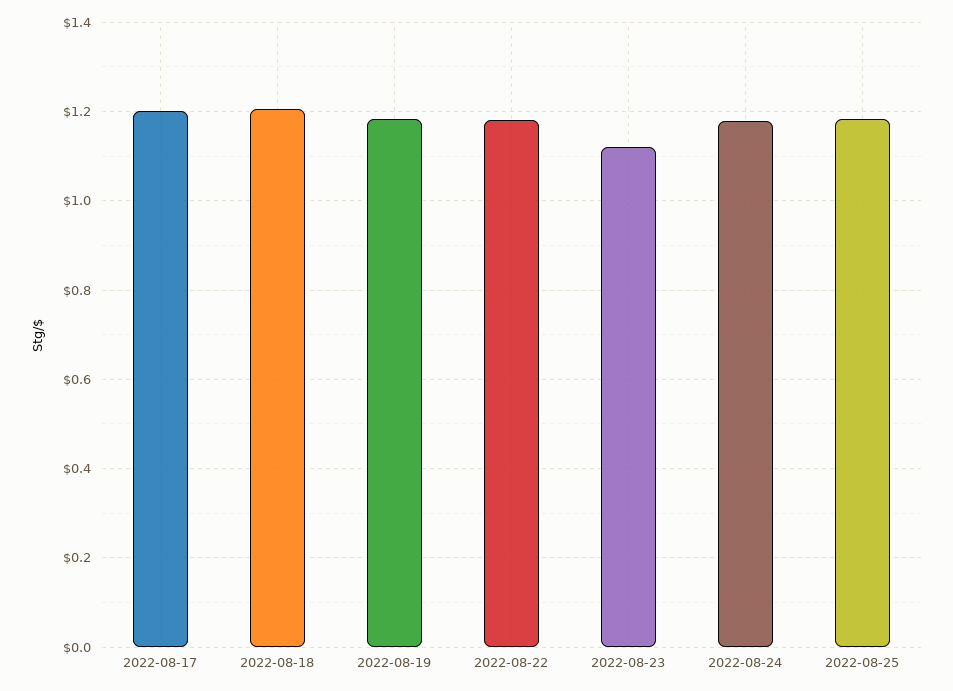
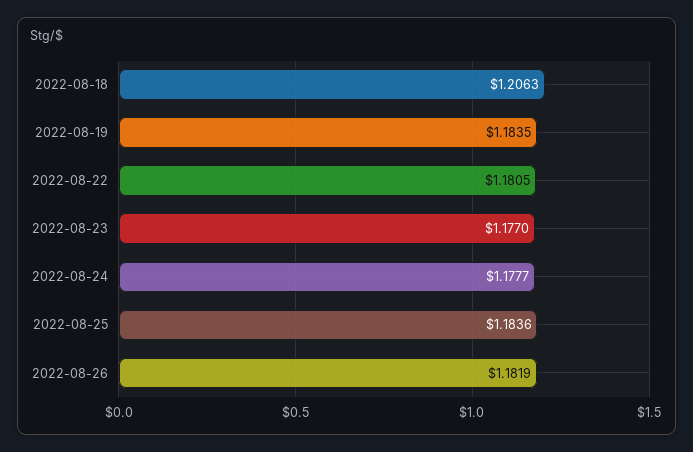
2022-08-17: 1.2 -> none
2022-08-23: 1.12 -> 1.177
2022-08-26: none -> 1.1819

